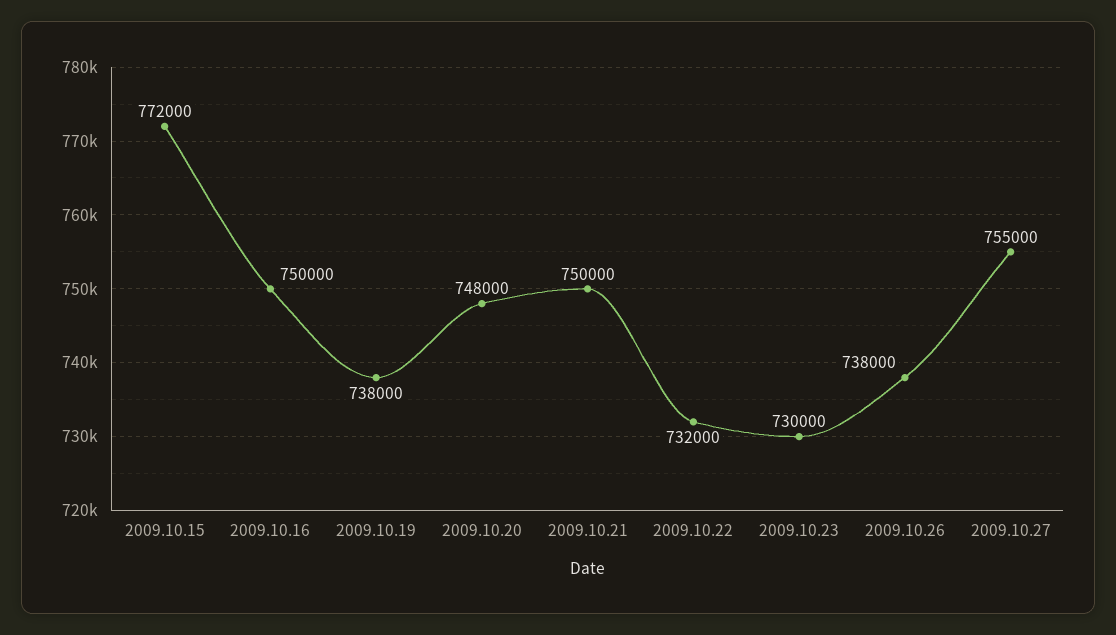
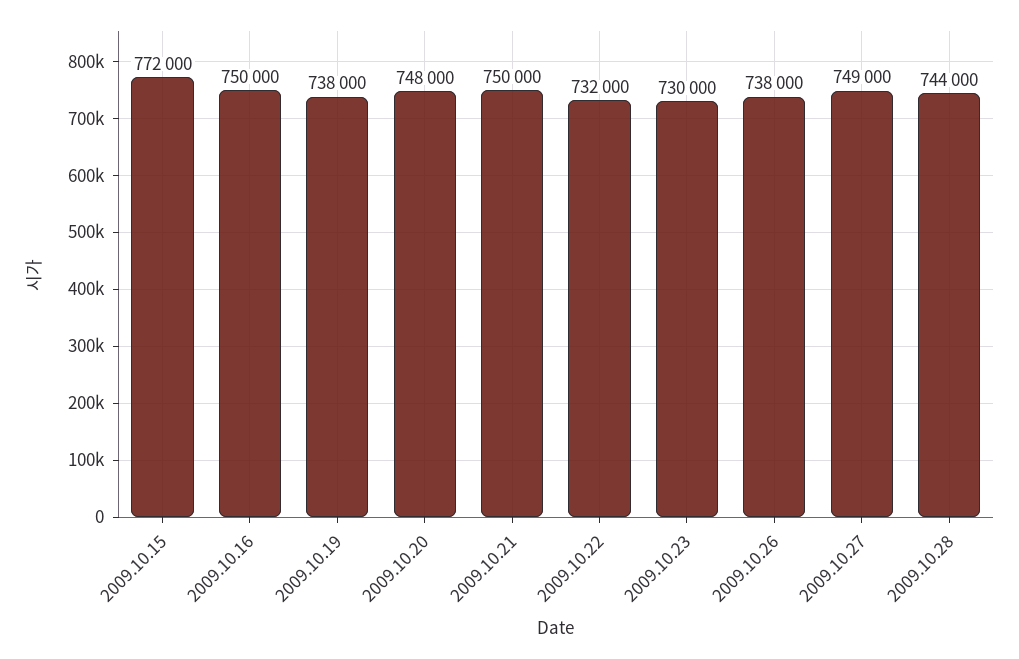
2009.10.27: 755000 -> 749000
2009.10.28: none -> 744000

